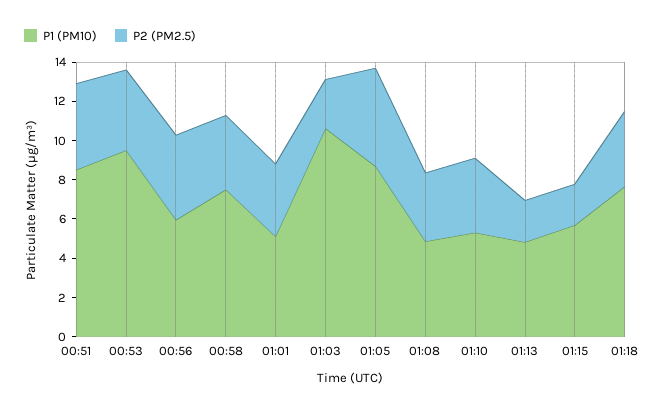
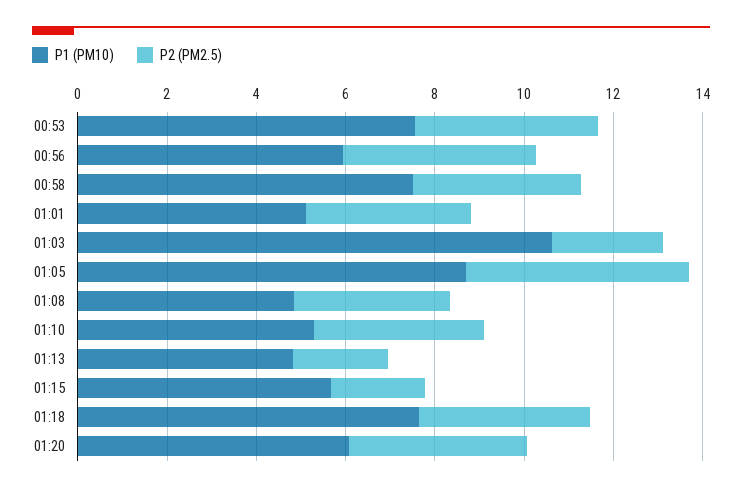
P1 (PM10), 00:51: 8.5 -> none
P2 (PM2.5), 00:51: 4.5 -> none
P1 (PM10), 00:53: 9.5 -> 7.5
P1 (PM10), 01:20: none -> 6
P2 (PM2.5), 01:20: none -> 4

